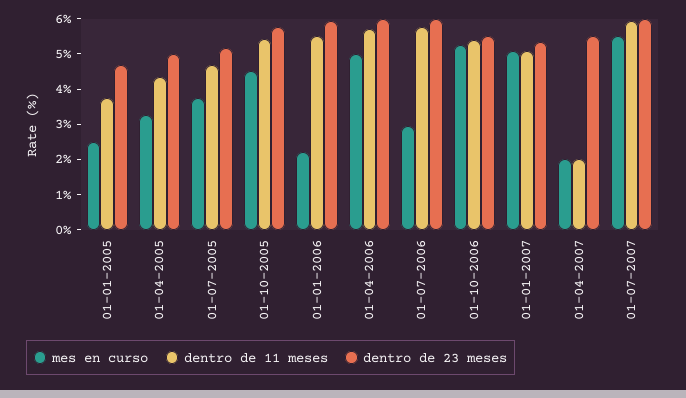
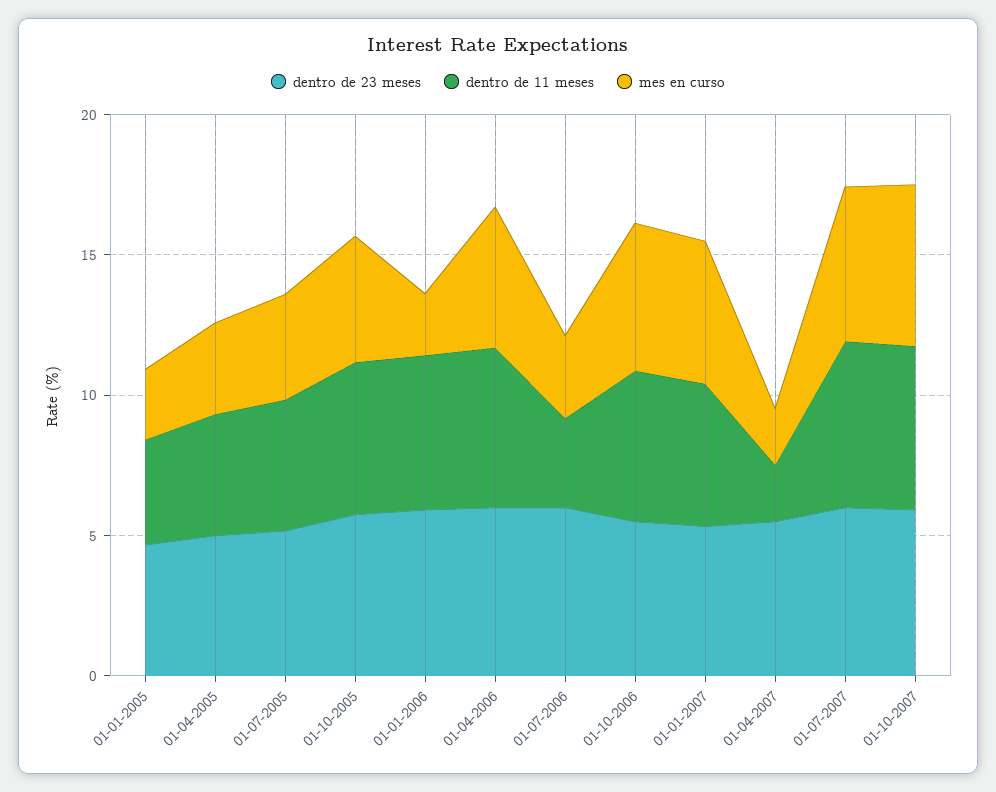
dentro de 11 meses, 01-07-2006: 5.75 -> 3
dentro de 23 meses, 01-10-2007: none -> 6
dentro de 11 meses, 01-10-2007: none -> 6
mes en curso, 01-10-2007: none -> 6

